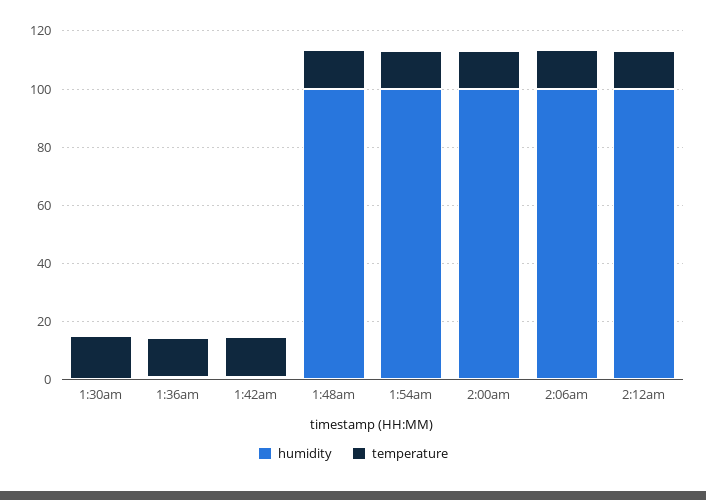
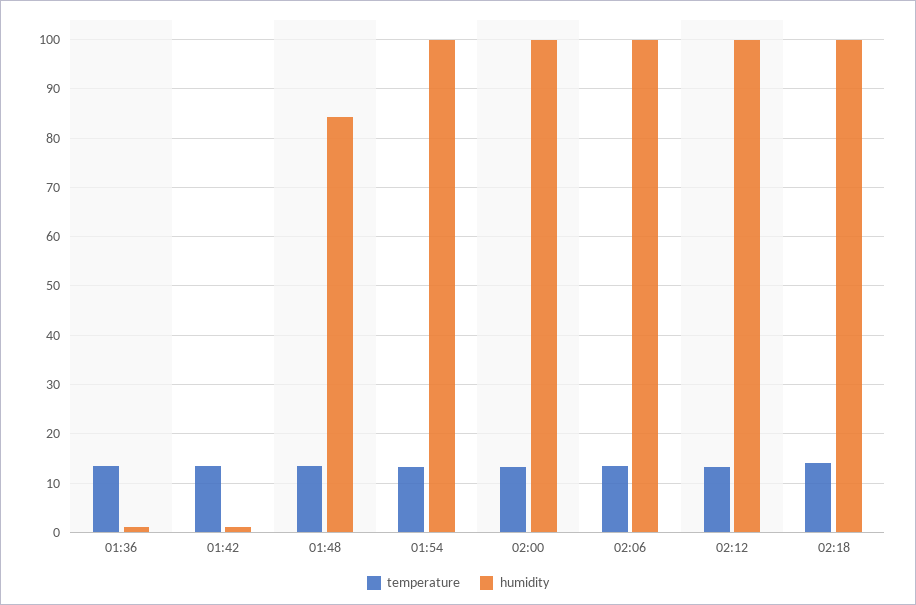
humidity, 1:30am: 0 -> none
temperature, 1:30am: 15 -> none
humidity, 1:48am: 100 -> 84
temperature, 02:18: none -> 14
humidity, 02:18: none -> 100

